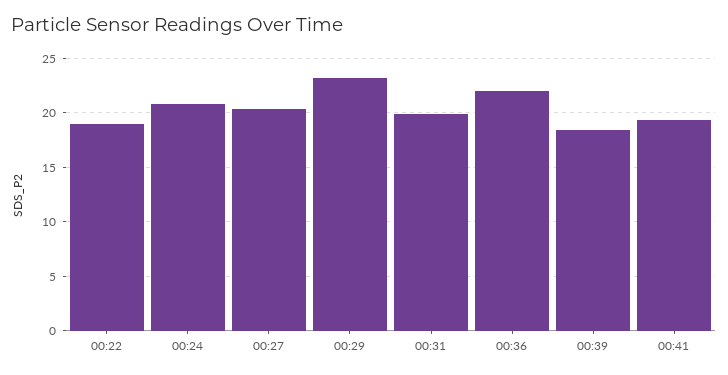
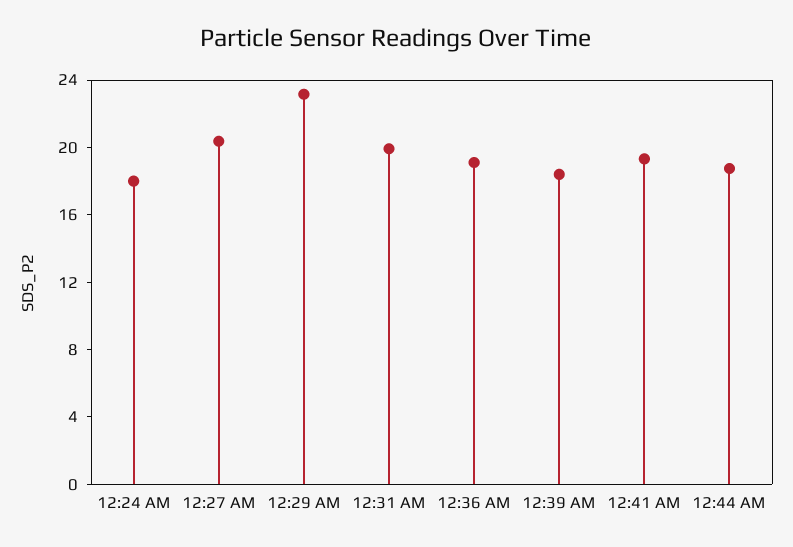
00:22: 19 -> none
00:24: 21 -> 18
00:36: 22 -> 19
12:44 AM: none -> 19

